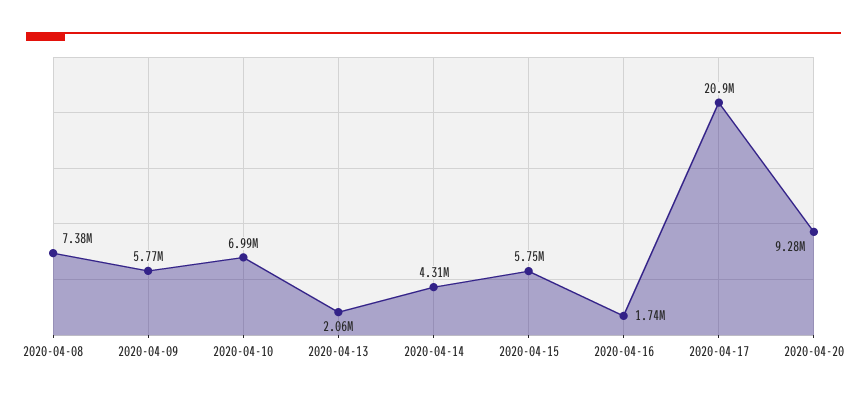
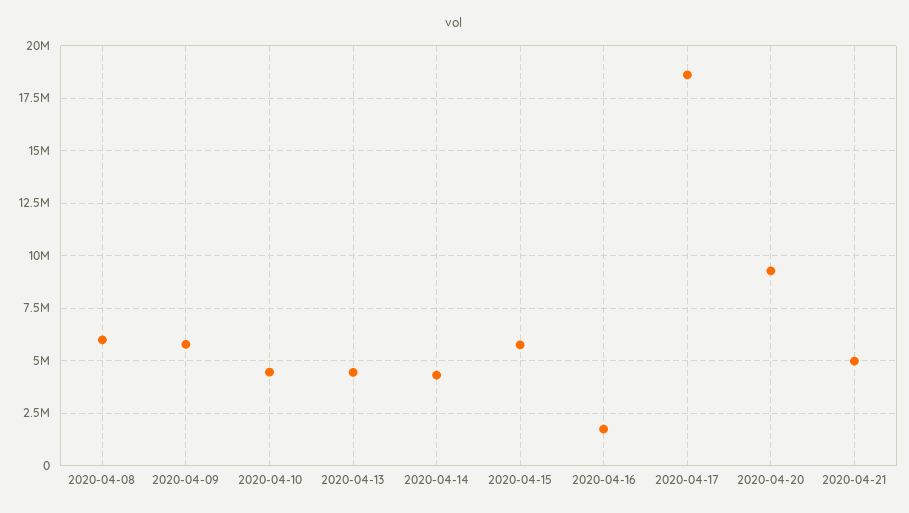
2020-04-08: 7380000 -> 6000000
2020-04-10: 6990000 -> 4500000
2020-04-13: 2060000 -> 4500000
2020-04-17: 20900000 -> 18500000
2020-04-21: none -> 5000000

